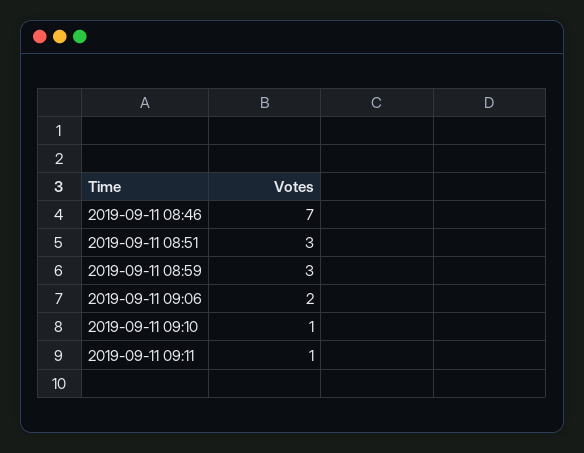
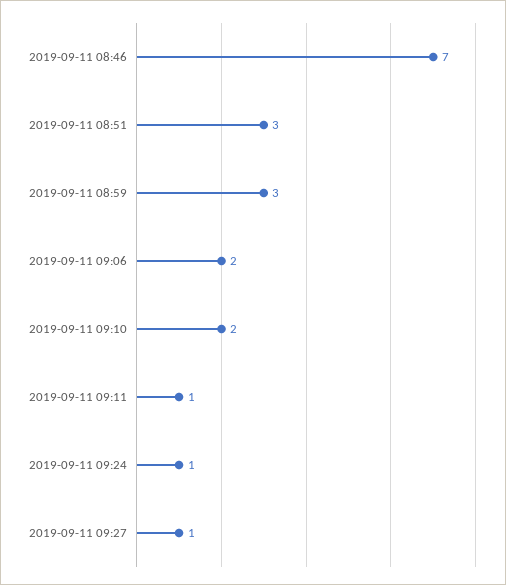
2019-09-11 09:10: 1 -> 2
2019-09-11 09:24: none -> 1
2019-09-11 09:27: none -> 1

